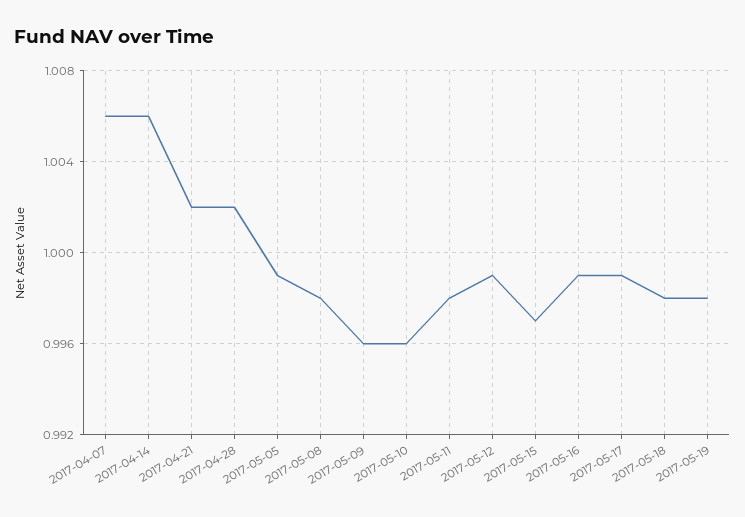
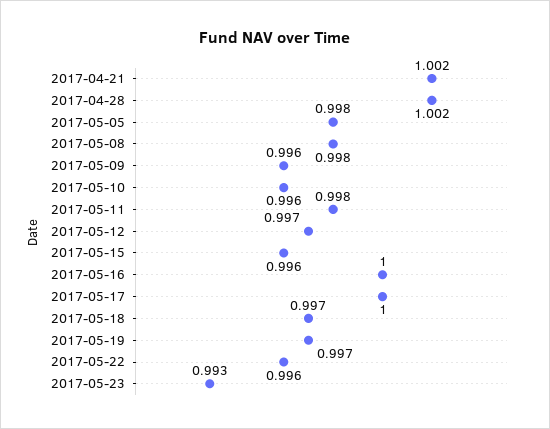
2017-04-07: 1.006 -> none
2017-04-14: 1.006 -> none
2017-05-05: 0.999 -> 0.998
2017-05-12: 0.999 -> 0.997
2017-05-15: 0.997 -> 0.996
2017-05-16: 0.999 -> 1
2017-05-17: 0.999 -> 1
2017-05-18: 0.998 -> 0.997
2017-05-19: 0.998 -> 0.997
2017-05-22: none -> 0.996
2017-05-23: none -> 0.993

